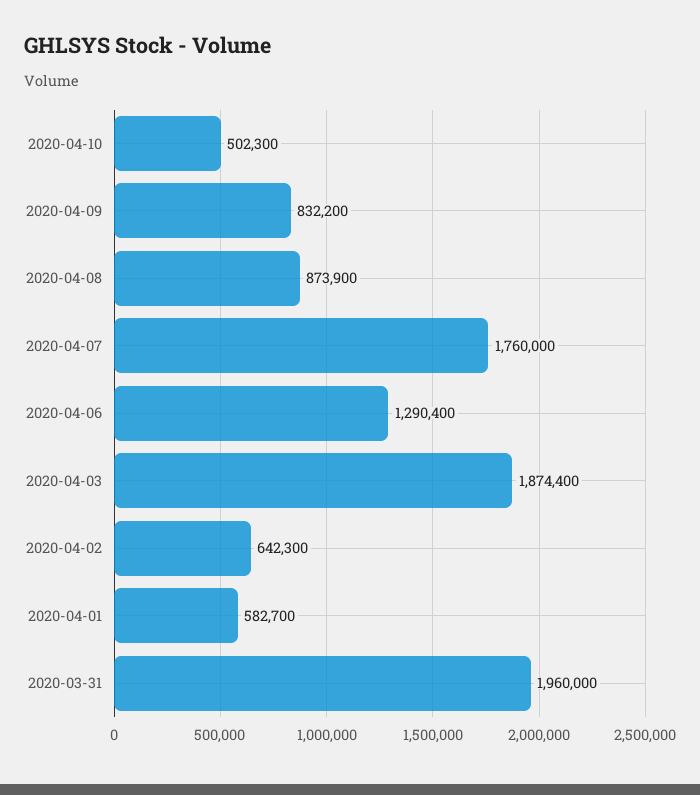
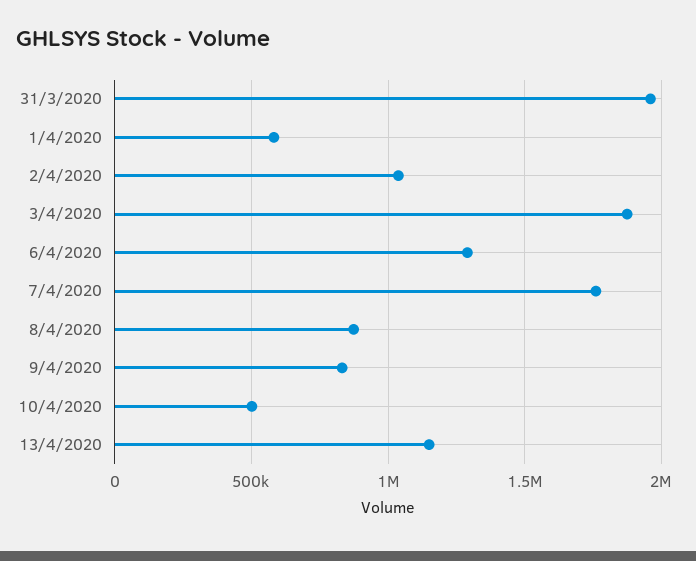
2020-04-02: 642300 -> 1050000
13/4/2020: none -> 1150000

